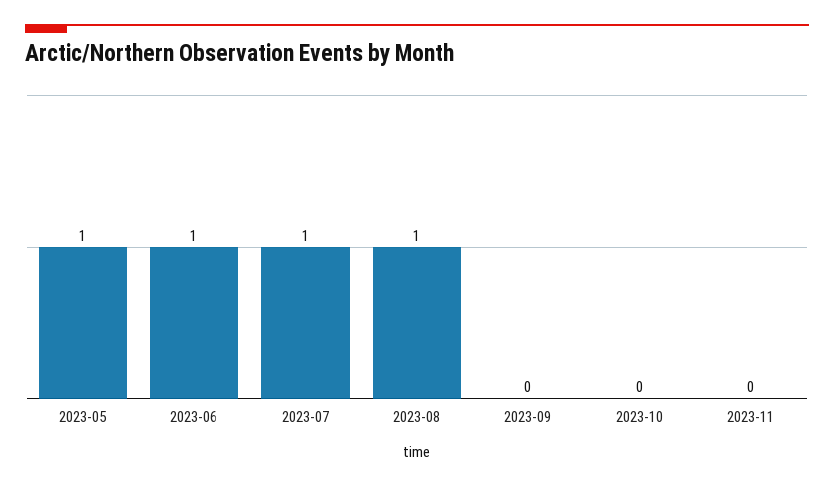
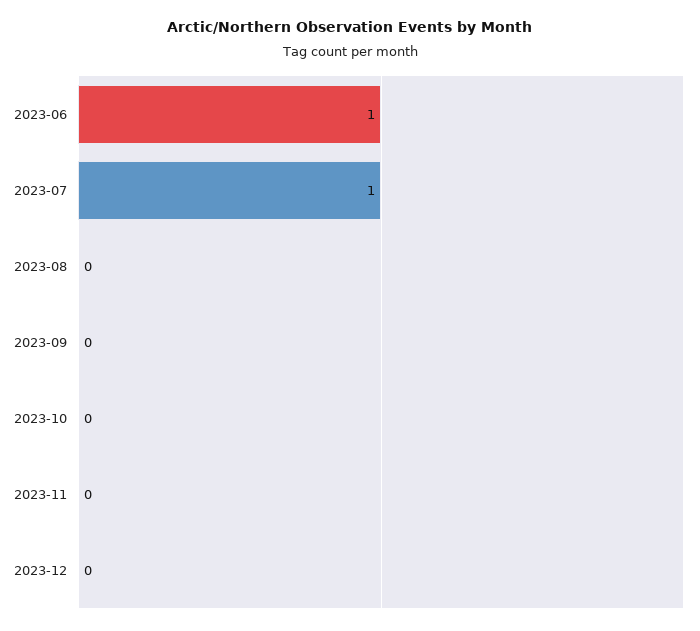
2023-05: 1 -> none
2023-08: 1 -> 0
2023-12: none -> 0

